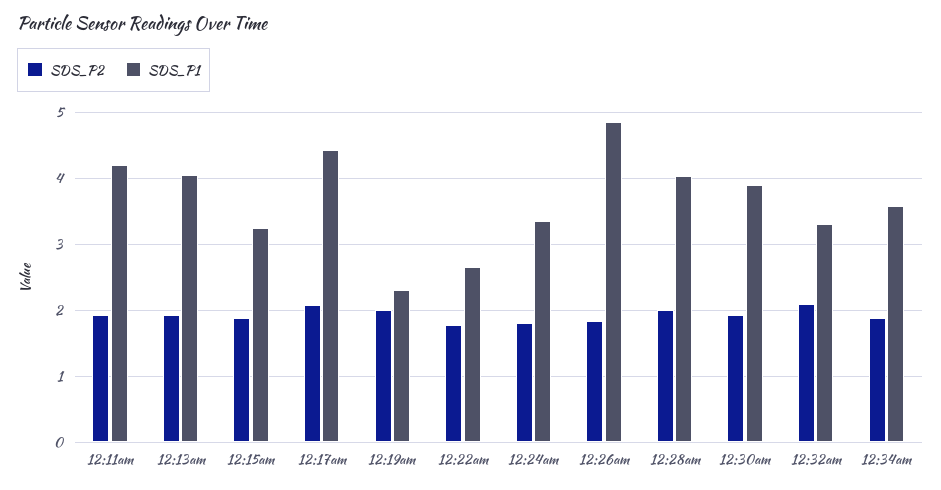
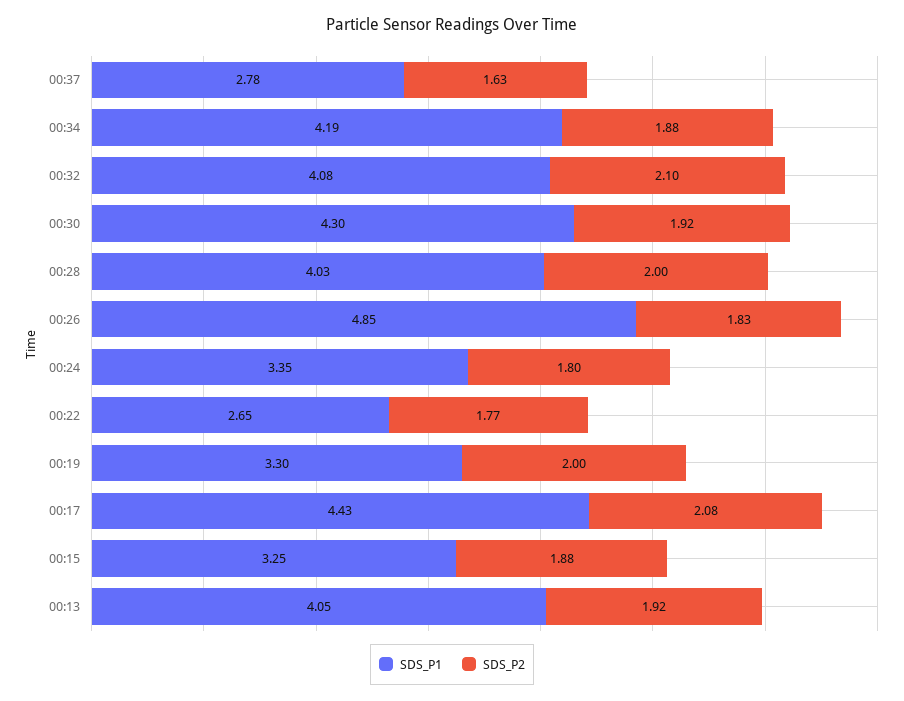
SDS_P2, 12:11am: 1.9 -> none
SDS_P1, 12:11am: 4.2 -> none
SDS_P1, 12:19am: 2.3 -> 3.3
SDS_P1, 12:30am: 3.9 -> 4.3
SDS_P1, 12:32am: 3.3 -> 4.08
SDS_P1, 12:34am: 3.6 -> 4.19
SDS_P1, 00:37: none -> 2.78
SDS_P2, 00:37: none -> 1.63

